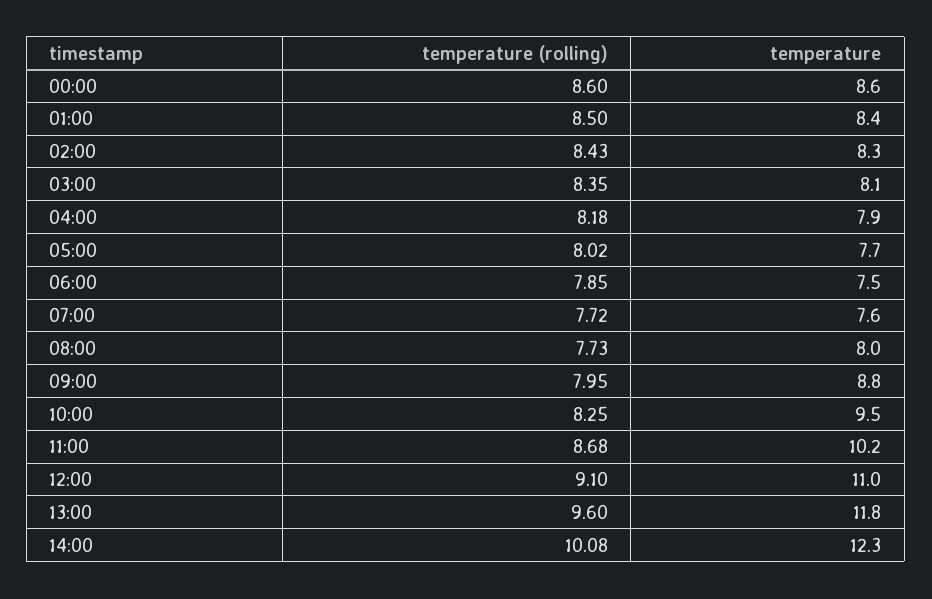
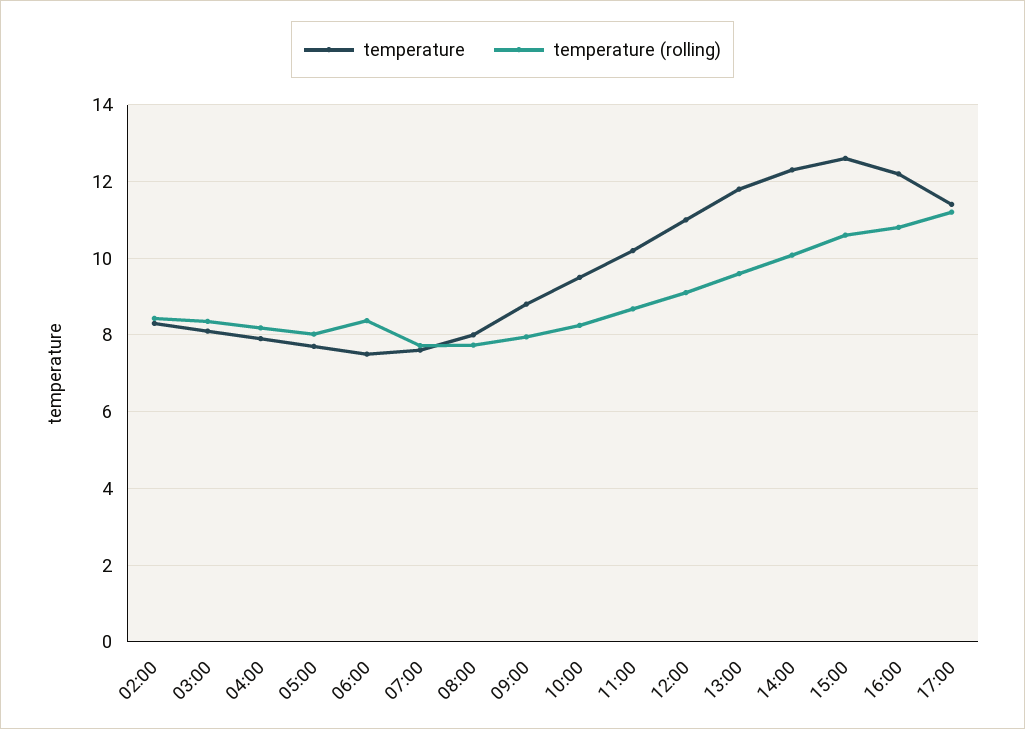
temperature (rolling), 00:00: 8.6 -> none
temperature, 00:00: 8.6 -> none
temperature (rolling), 01:00: 8.5 -> none
temperature, 01:00: 8.4 -> none
temperature (rolling), 06:00: 7.85 -> 8.4
temperature, 15:00: none -> 12.6
temperature (rolling), 15:00: none -> 10.6
temperature, 16:00: none -> 12.2
temperature (rolling), 16:00: none -> 10.8
temperature, 17:00: none -> 11.4
temperature (rolling), 17:00: none -> 11.2

